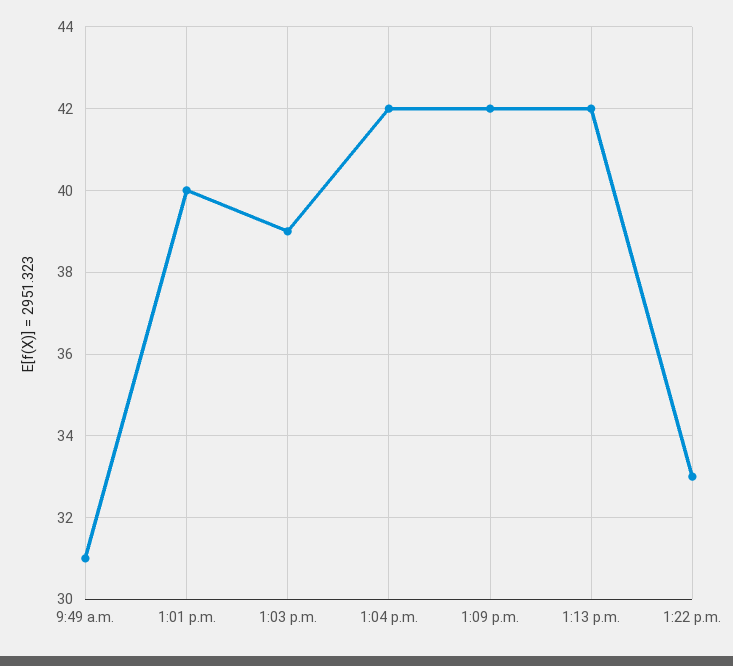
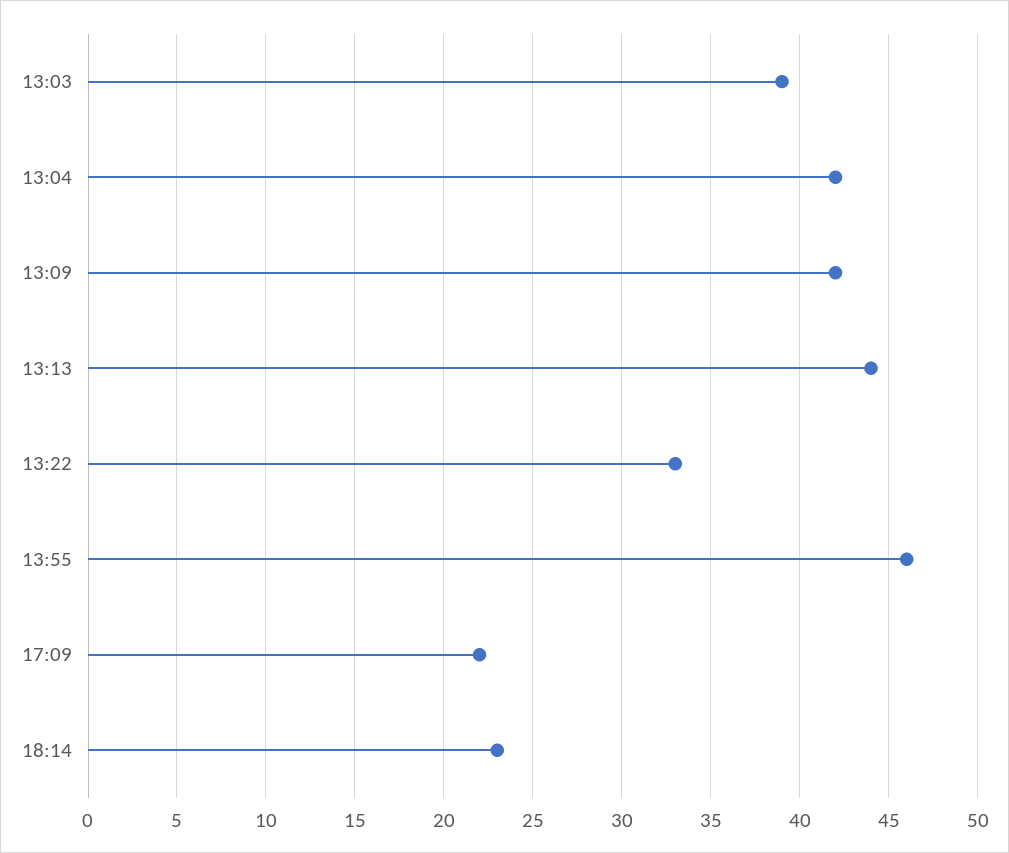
9:49 a.m.: 31 -> none
1:01 p.m.: 40 -> none
1:13 p.m.: 42 -> 44
13:55: none -> 46
17:09: none -> 22
18:14: none -> 23

